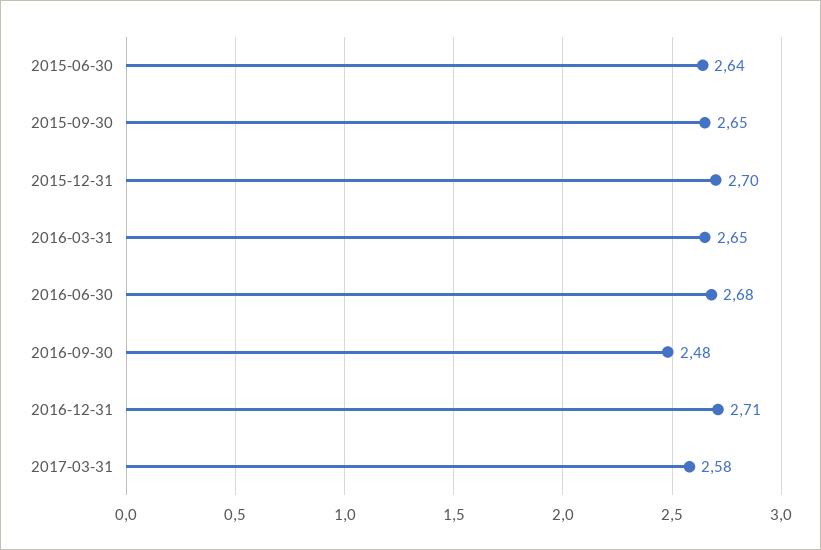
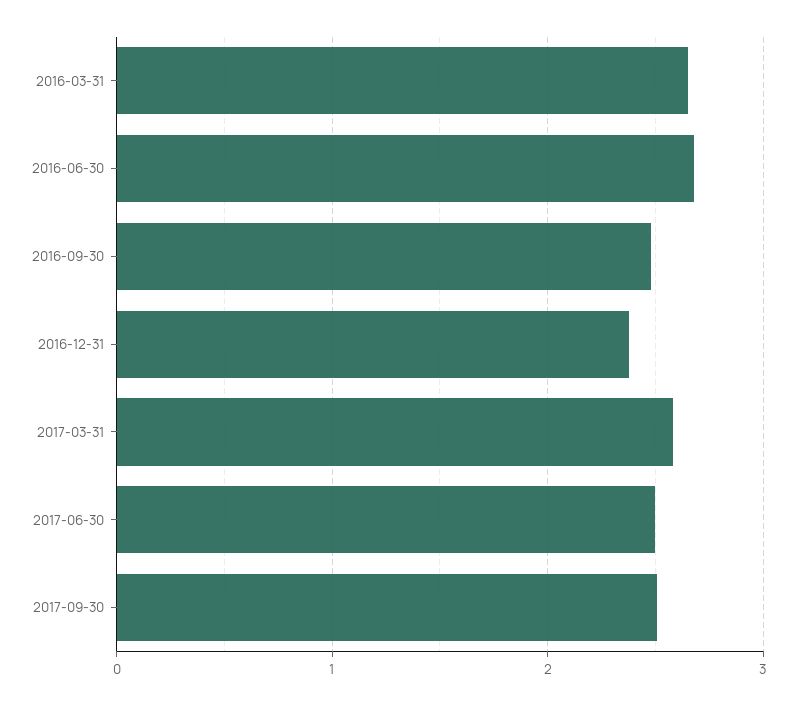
2015-06-30: 2.64 -> none
2015-09-30: 2.65 -> none
2015-12-31: 2.7 -> none
2016-12-31: 2.71 -> 2.4
2017-06-30: none -> 2.5
2017-09-30: none -> 2.5

